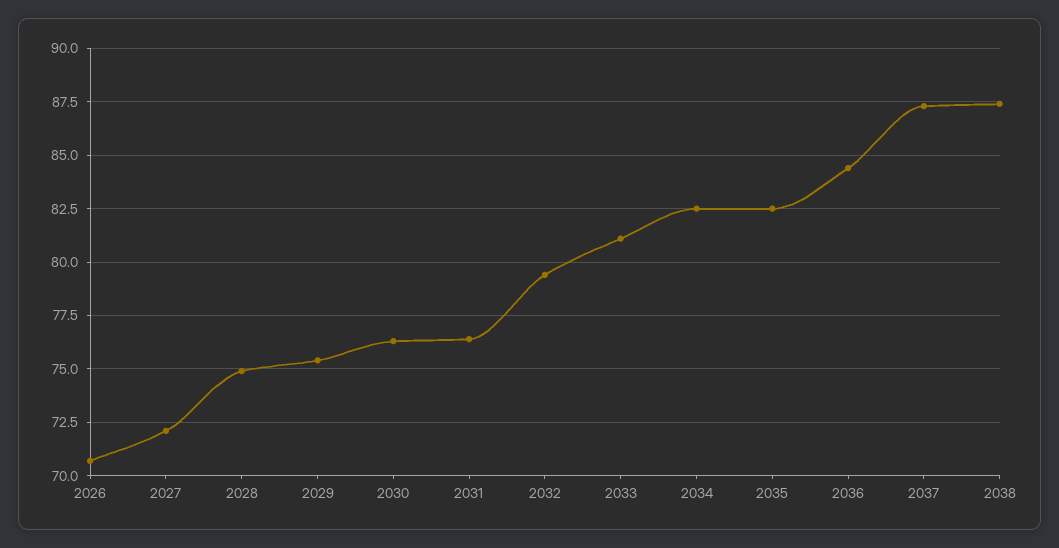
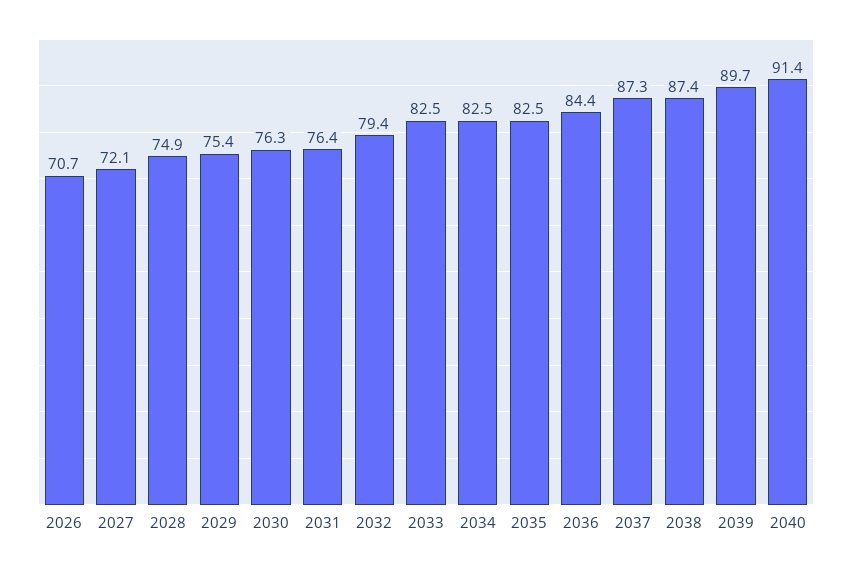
2033: 81 -> 82.5
2039: none -> 89.7
2040: none -> 91.4

